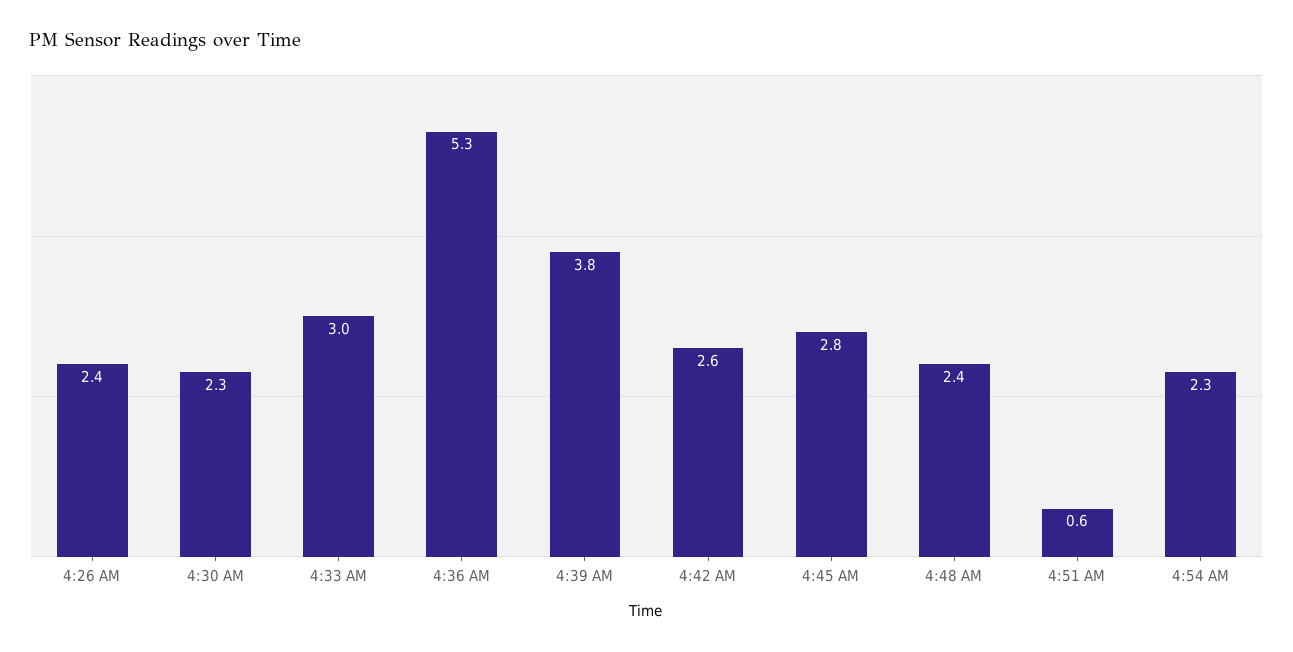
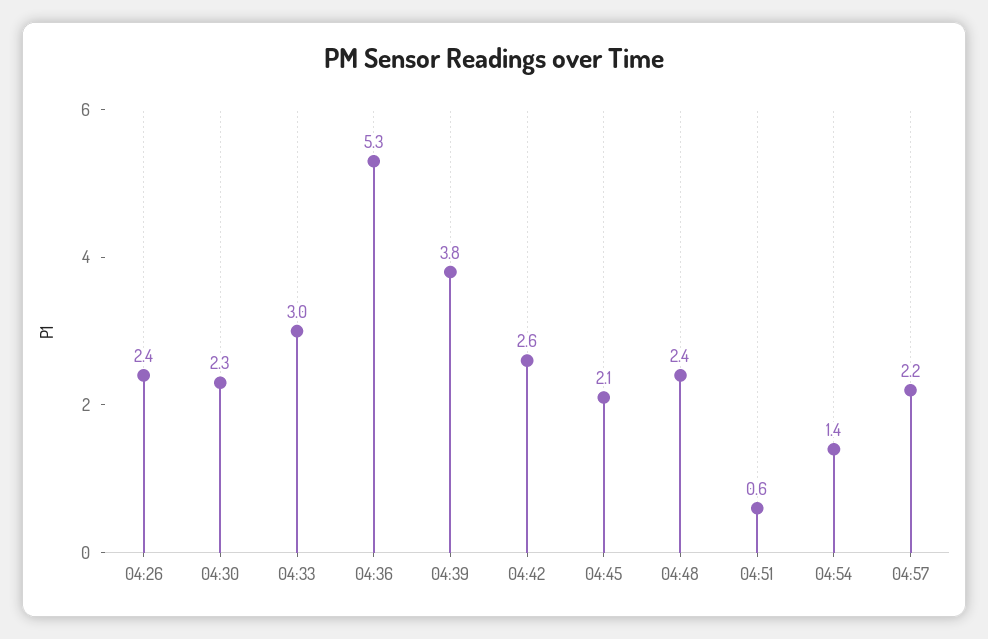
4:45 AM: 2.8 -> 2.1
4:54 AM: 2.3 -> 1.4
04:57: none -> 2.2

